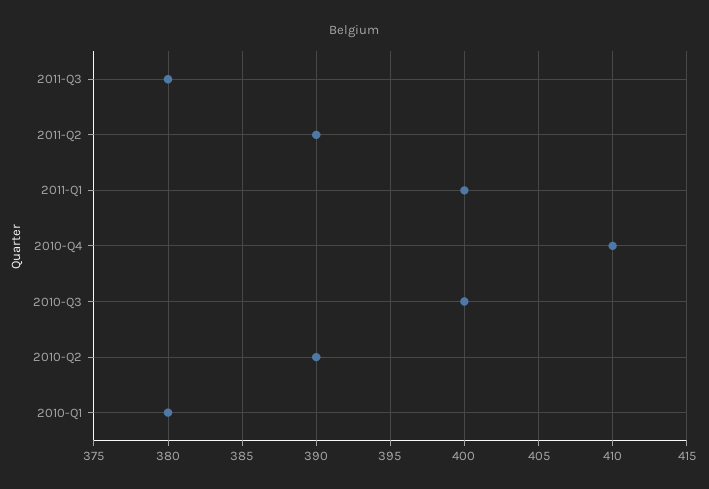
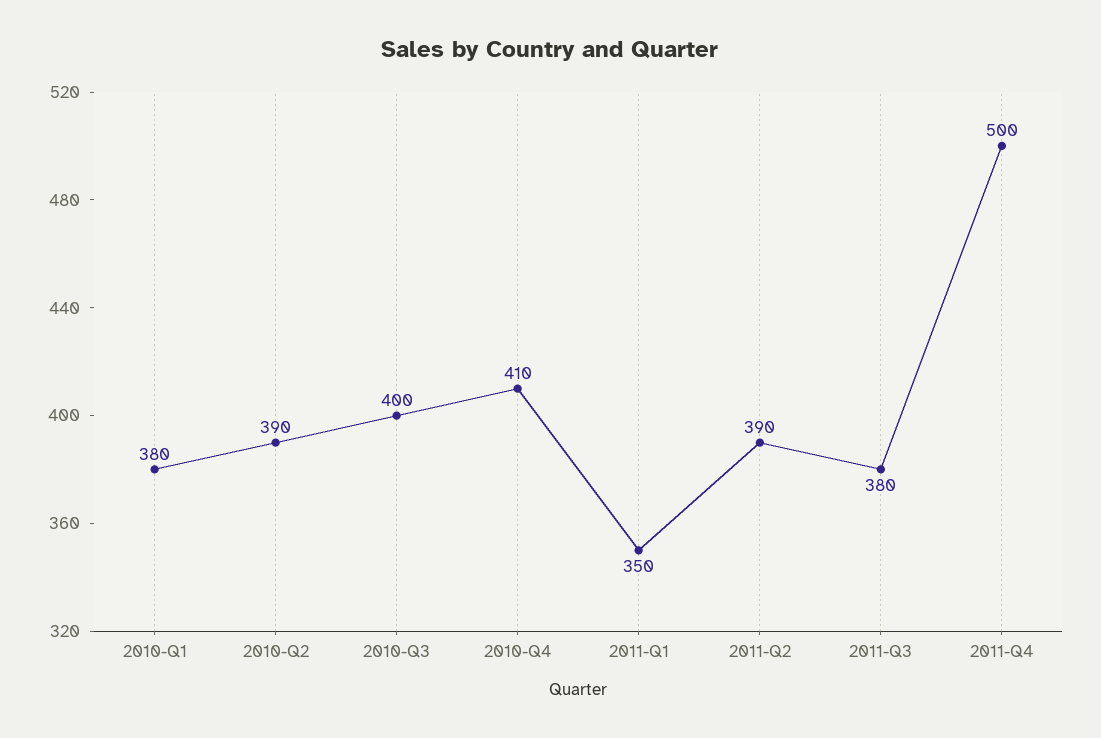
2011-Q1: 400 -> 350
2011-Q4: none -> 500

